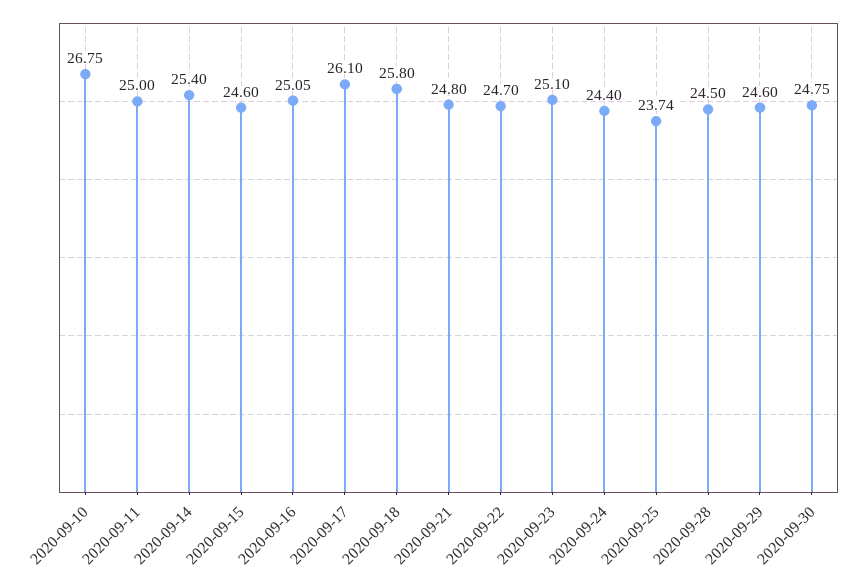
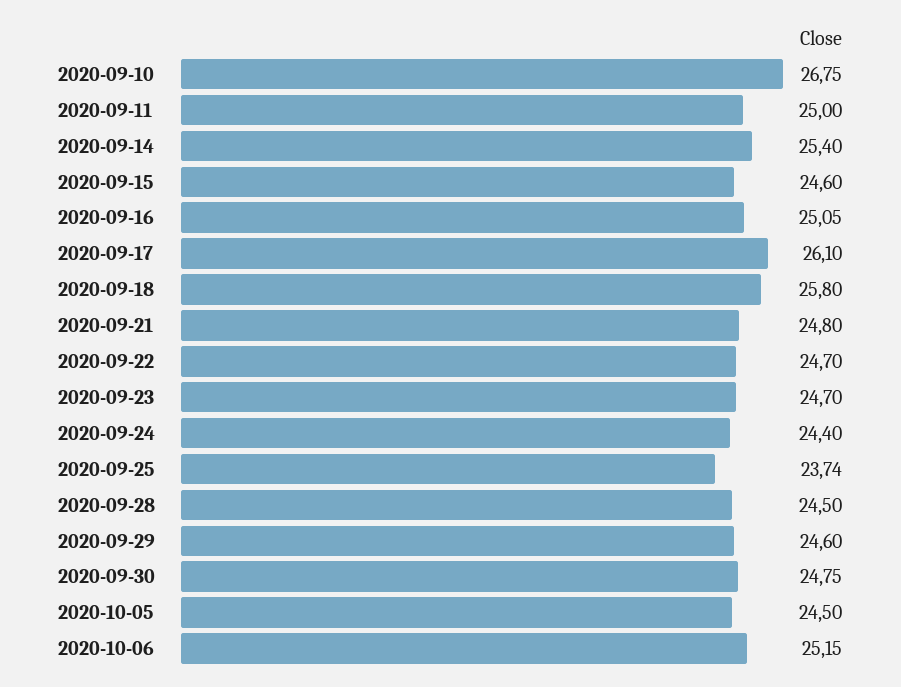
2020-09-23: 25.1 -> 24.7
2020-10-05: none -> 24.5
2020-10-06: none -> 25.15

